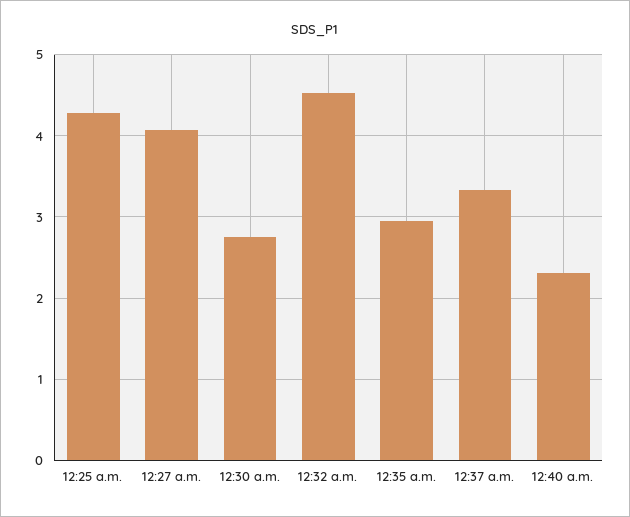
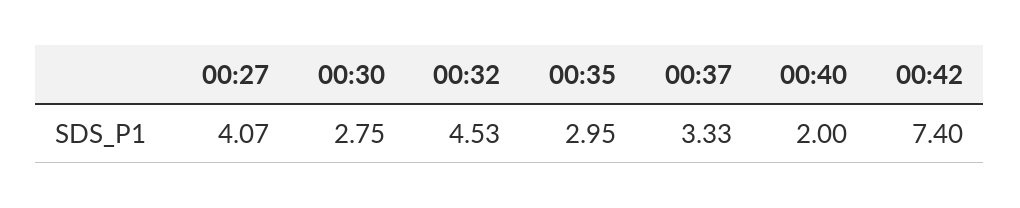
12:25 a.m.: 4.3 -> none
12:40 a.m.: 2.3 -> 2
00:42: none -> 7.4

